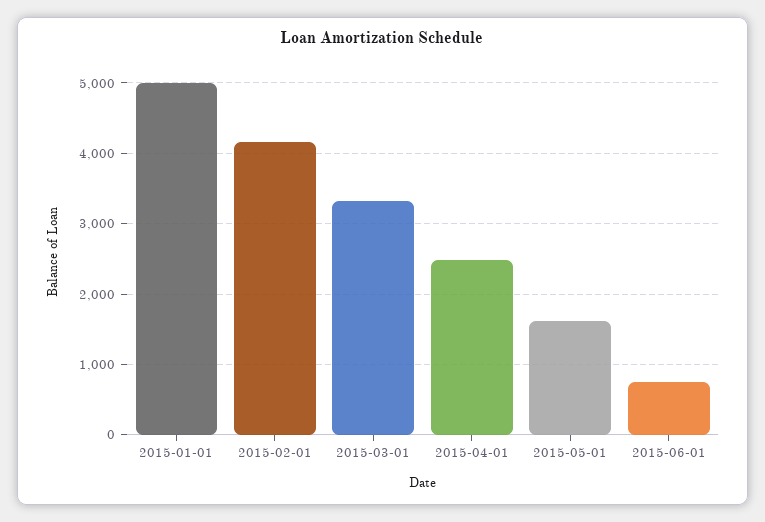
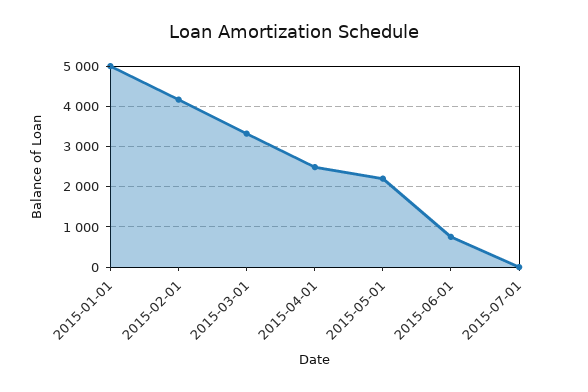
2015-05-01: 1600 -> 2200
2015-07-01: none -> 0

